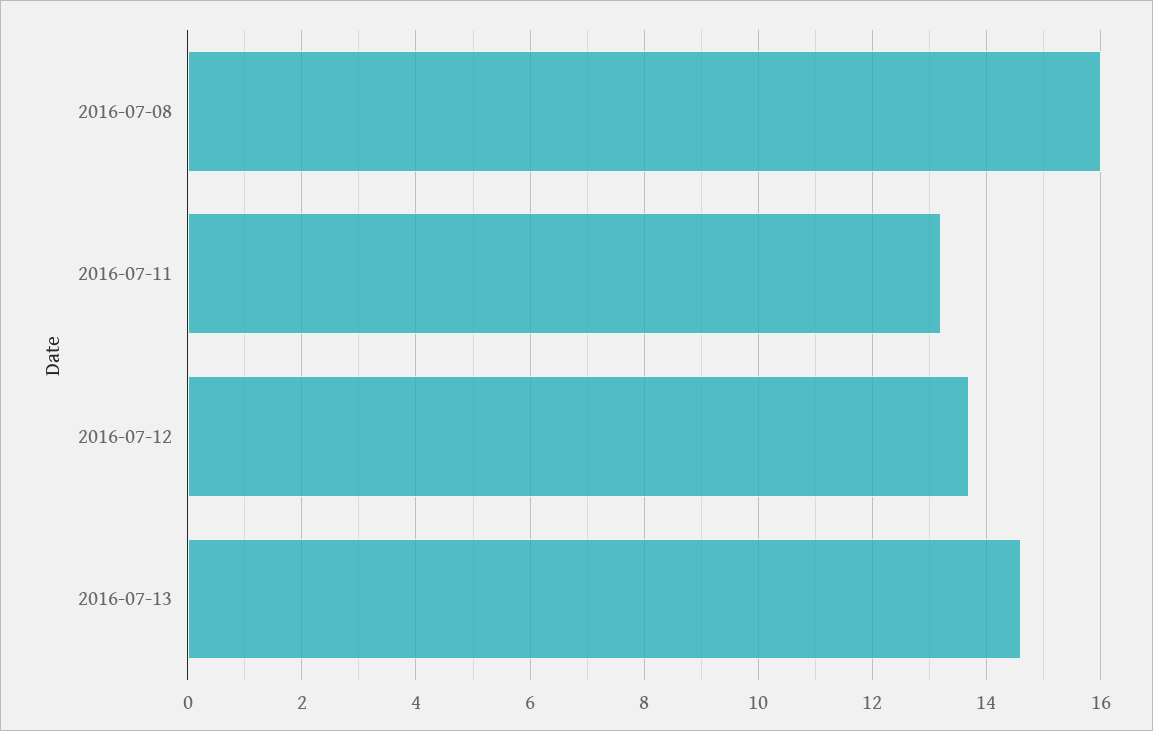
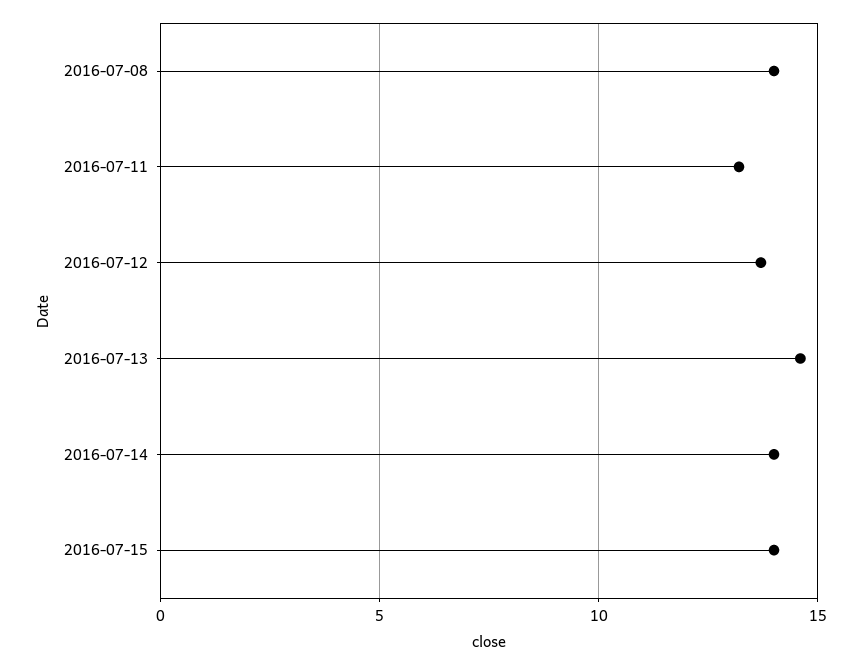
2016-07-08: 16 -> 14
2016-07-14: none -> 14
2016-07-15: none -> 14

